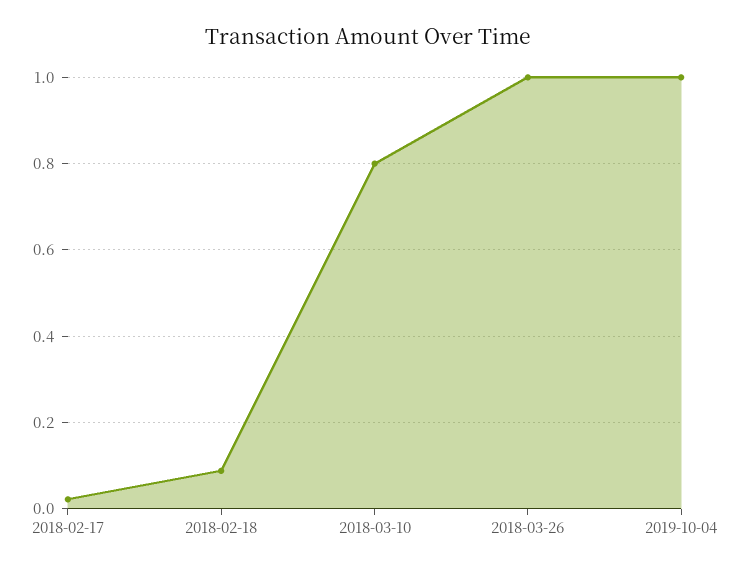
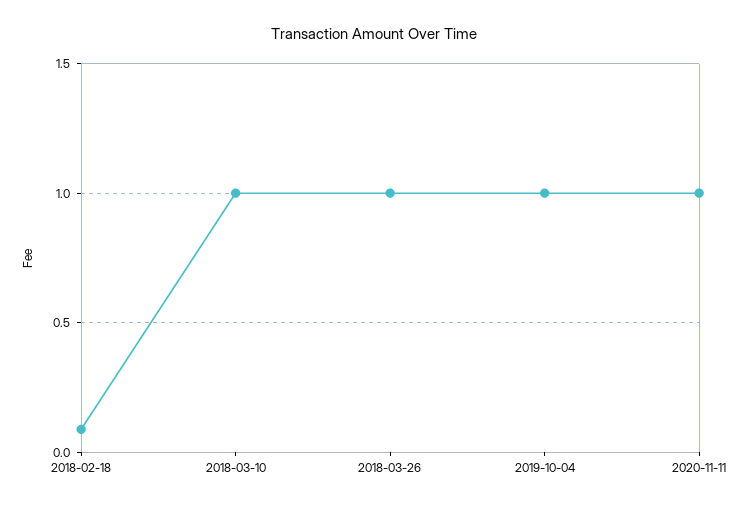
2018-02-17: 0.02 -> none
2018-03-10: 0.8 -> 1
2020-11-11: none -> 1

